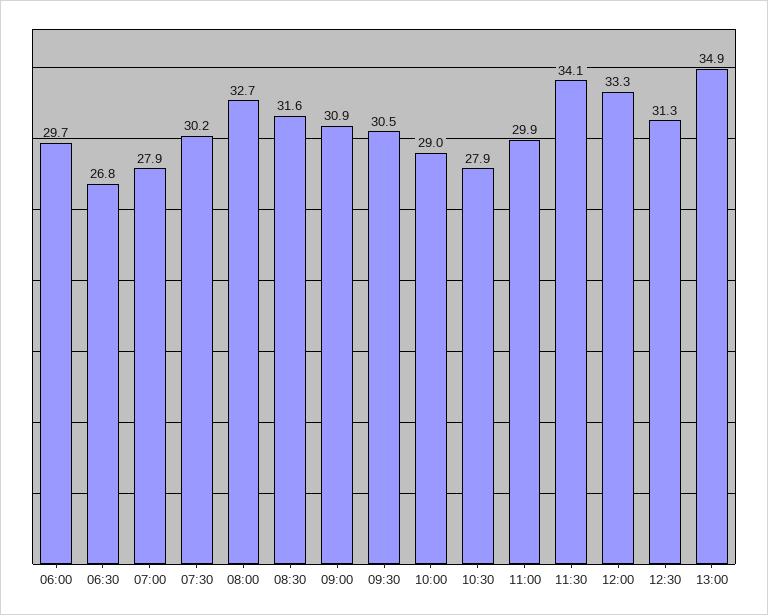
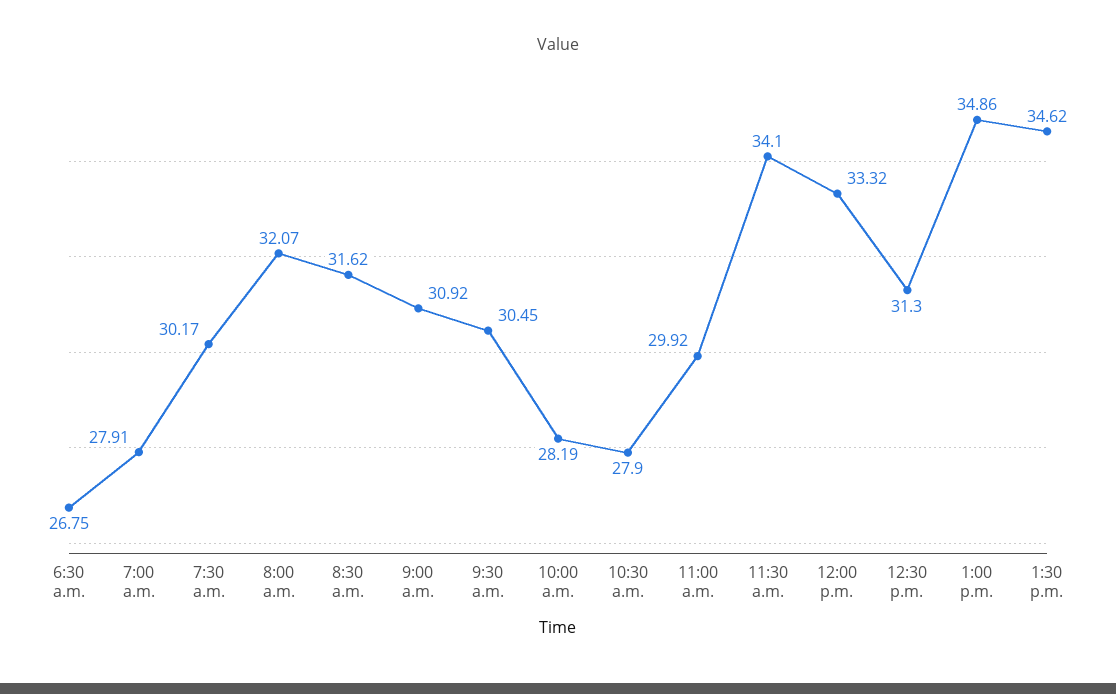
06:00: 29.7 -> none
08:00: 32.7 -> 32.07
10:00: 29 -> 28.19
1:30 p.m.: none -> 34.62

